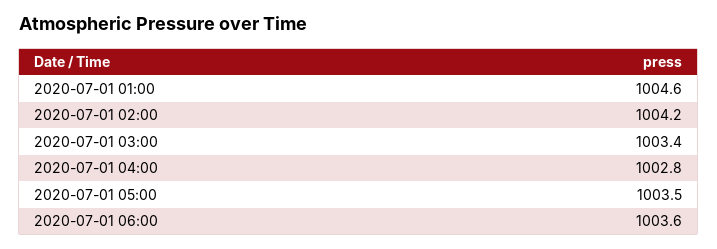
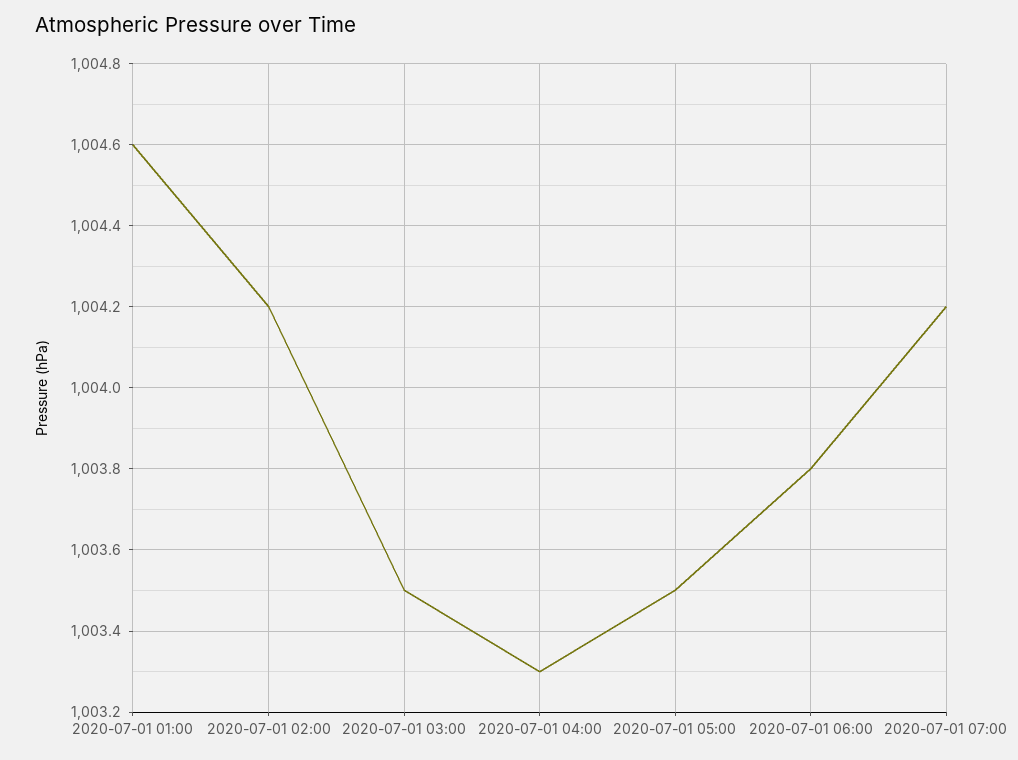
2020-07-01 03:00: 1003.4 -> 1003.5
2020-07-01 04:00: 1002.8 -> 1003.3
2020-07-01 06:00: 1003.6 -> 1003.8
2020-07-01 07:00: none -> 1004.2

